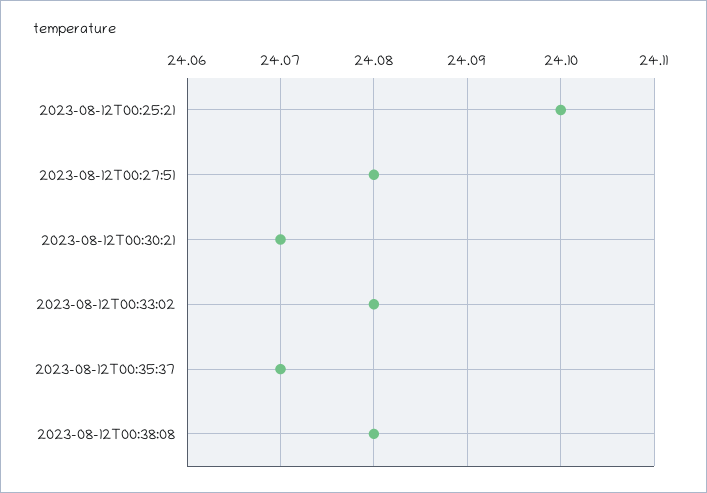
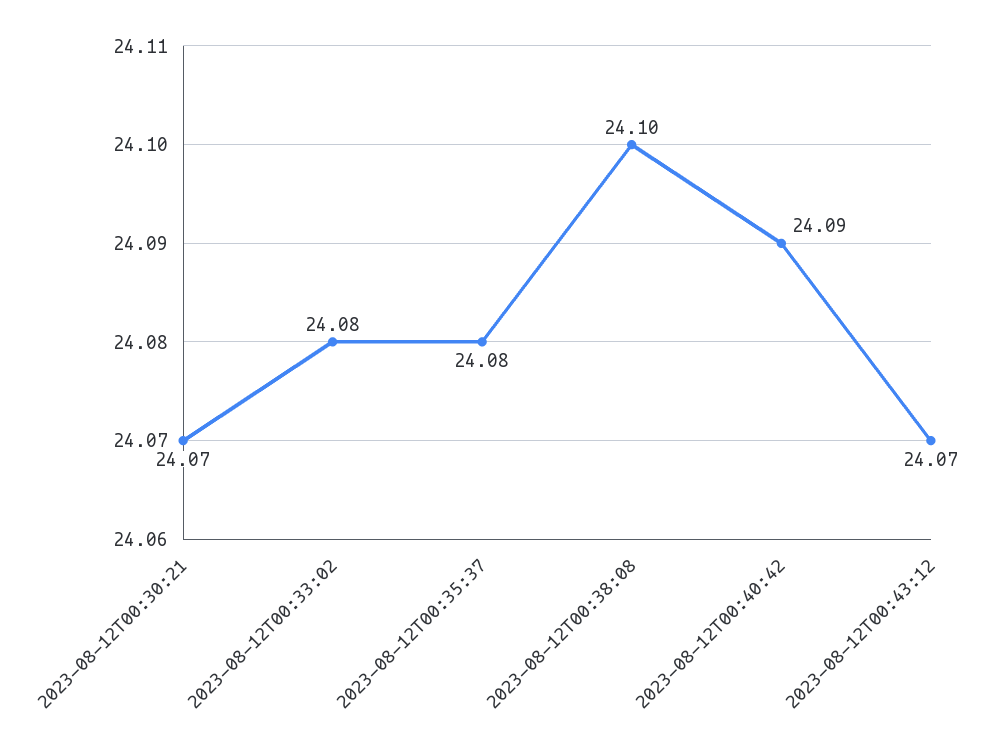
2023-08-12T00:25:21: 24.1 -> none
2023-08-12T00:27:51: 24.08 -> none
2023-08-12T00:35:37: 24.07 -> 24.08
2023-08-12T00:38:08: 24.08 -> 24.1
2023-08-12T00:40:42: none -> 24.09
2023-08-12T00:43:12: none -> 24.07

